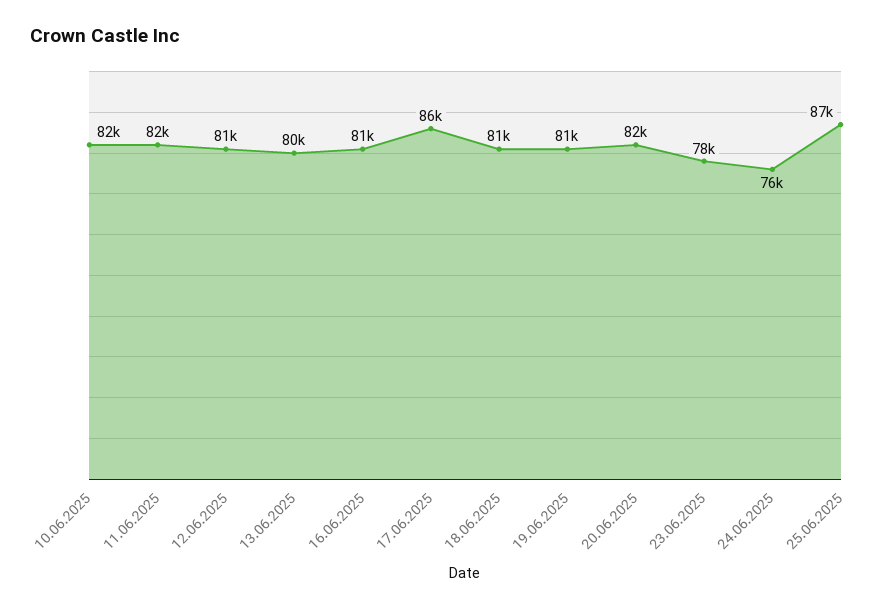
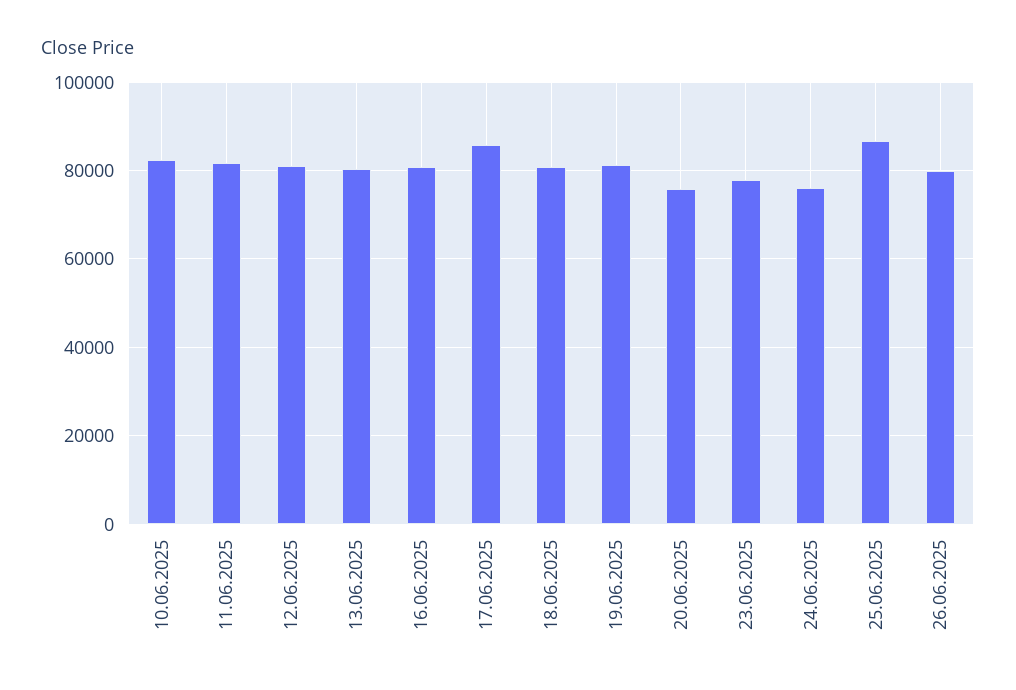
20.06.2025: 82000 -> 76000
26.06.2025: none -> 80000

